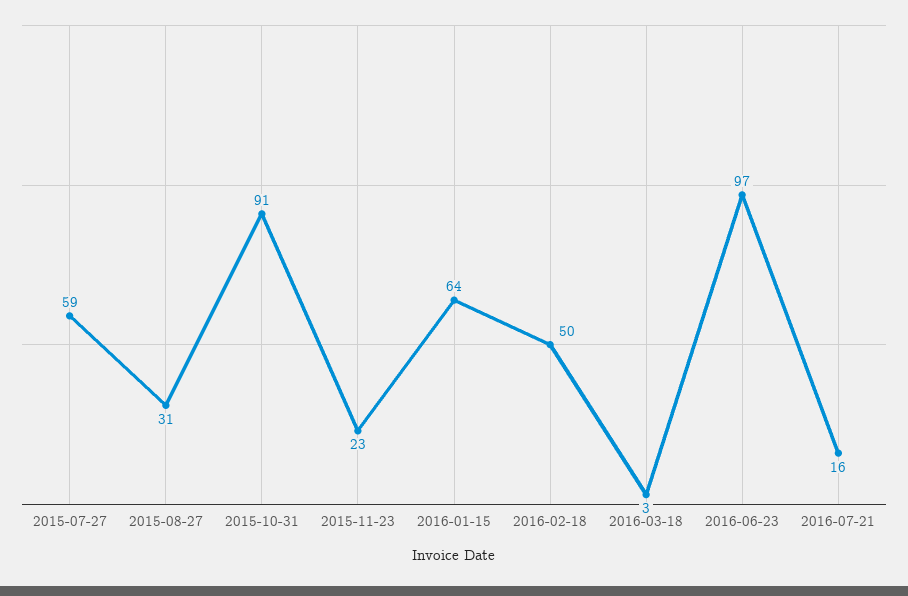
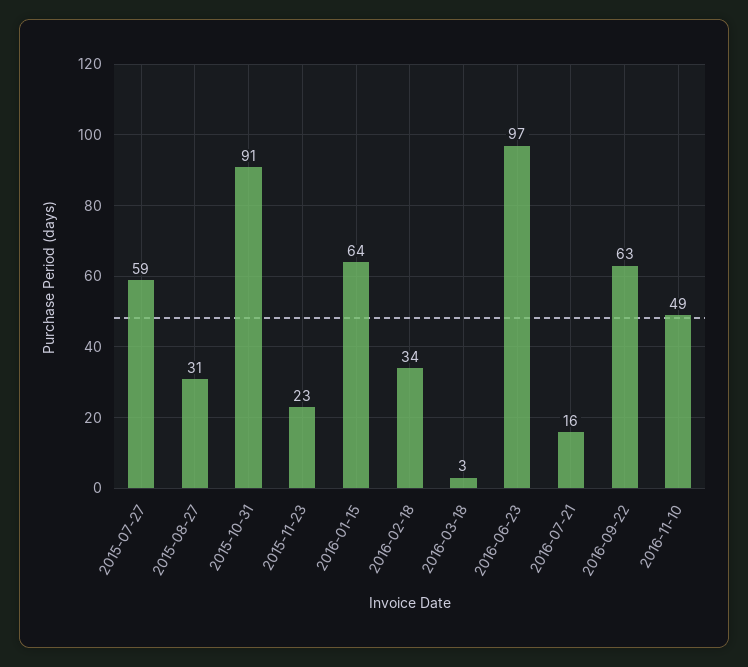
2016-02-18: 50 -> 34
2016-09-22: none -> 63
2016-11-10: none -> 49

